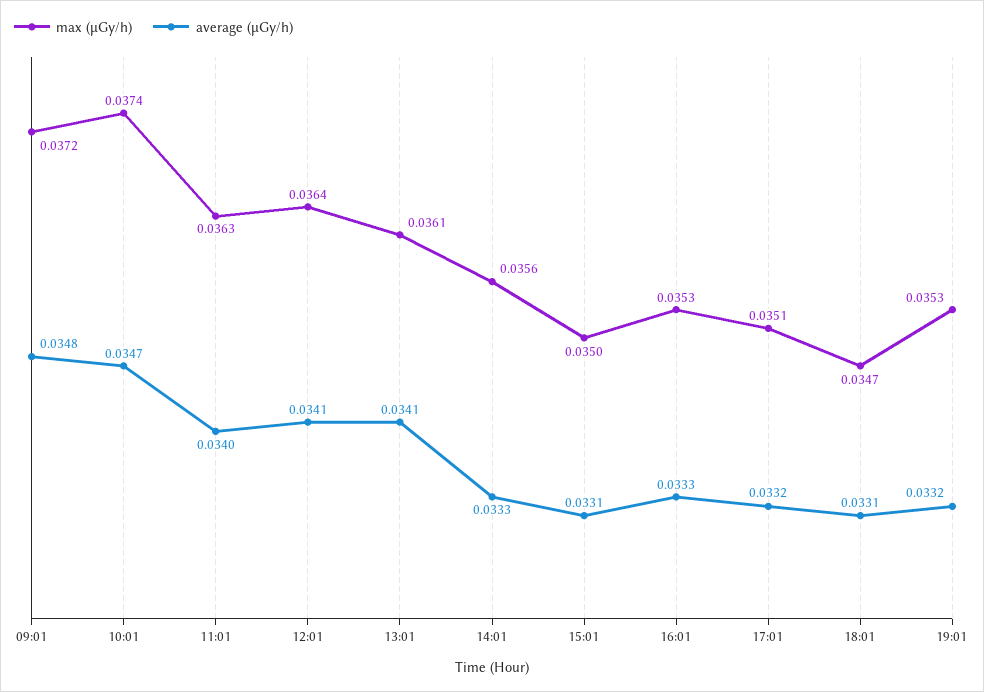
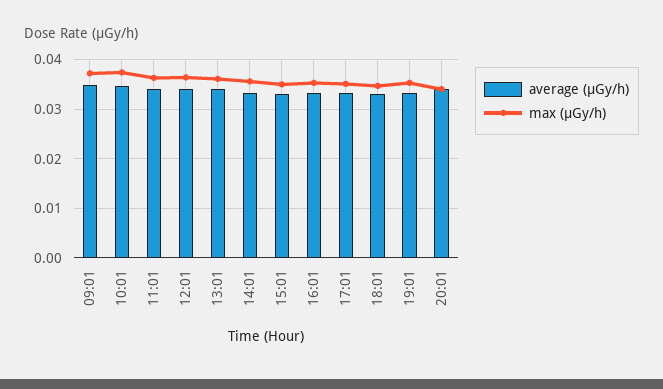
average (μGy/h), 20:01: none -> 0.034
max (μGy/h), 20:01: none -> 0.034

